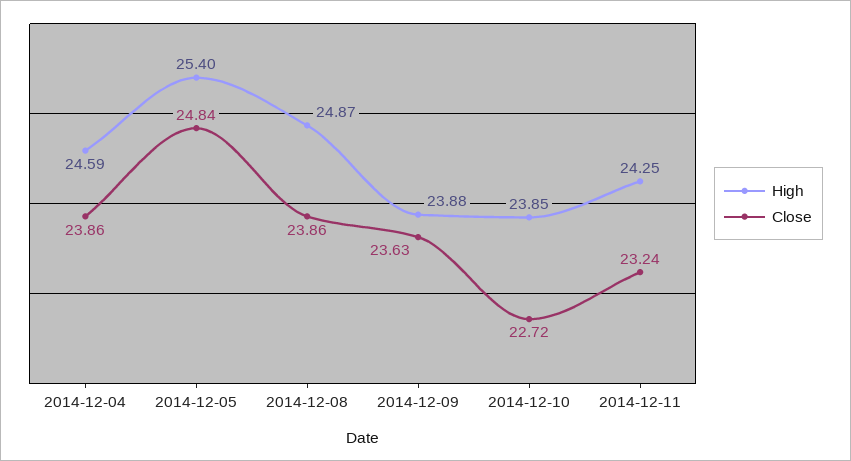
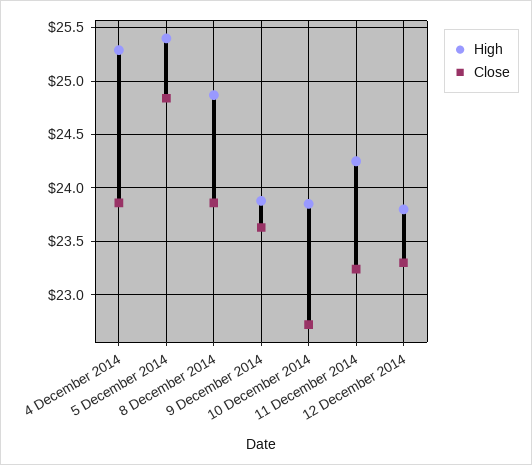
High, 2014-12-04: 24.59 -> 25.3
High, 12 December 2014: none -> 23.8
Close, 12 December 2014: none -> 23.3

